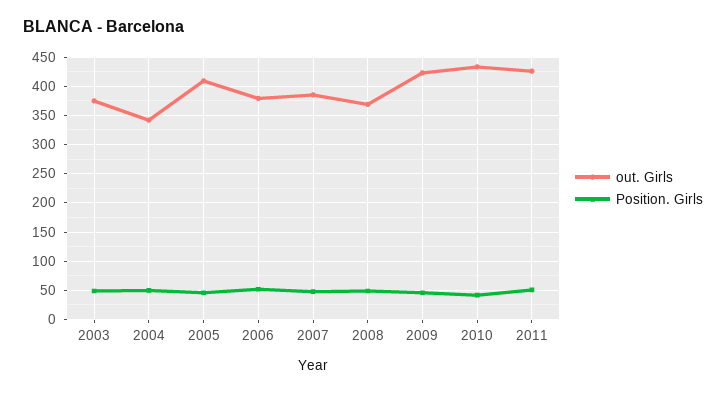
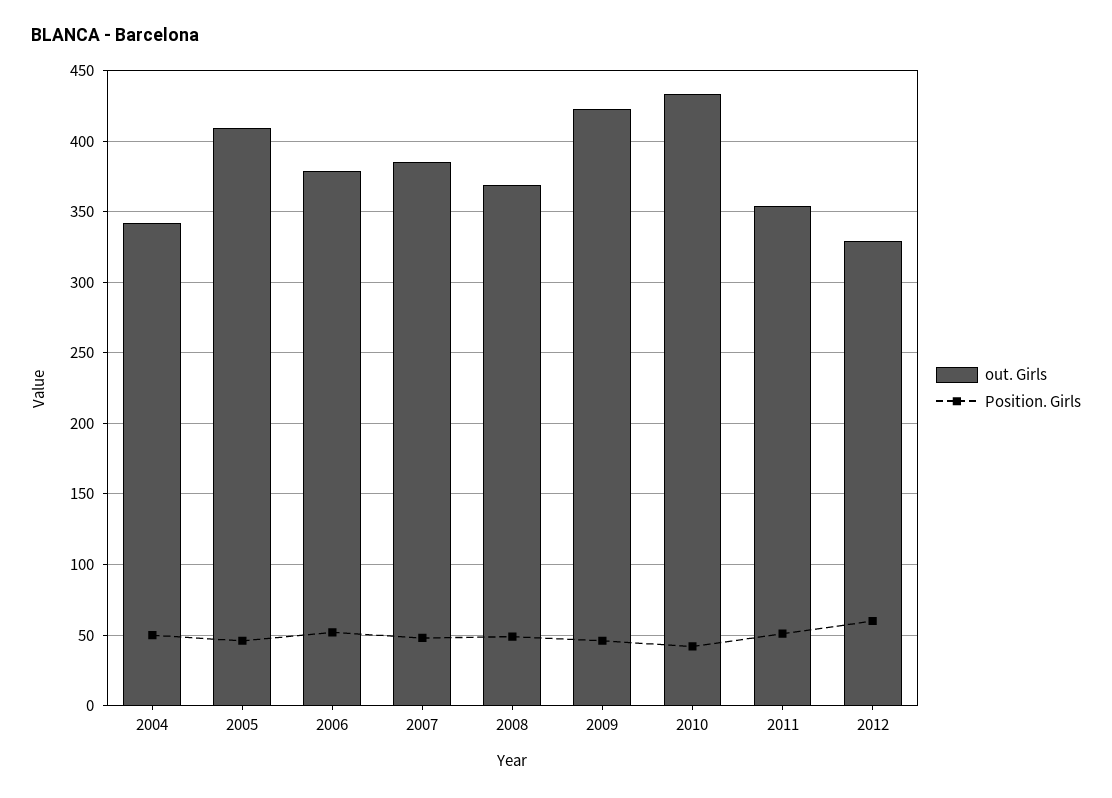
out. Girls, 2003: 375 -> none
Position. Girls, 2003: 50 -> none
out. Girls, 2011: 425 -> 355
out. Girls, 2012: none -> 330
Position. Girls, 2012: none -> 60

